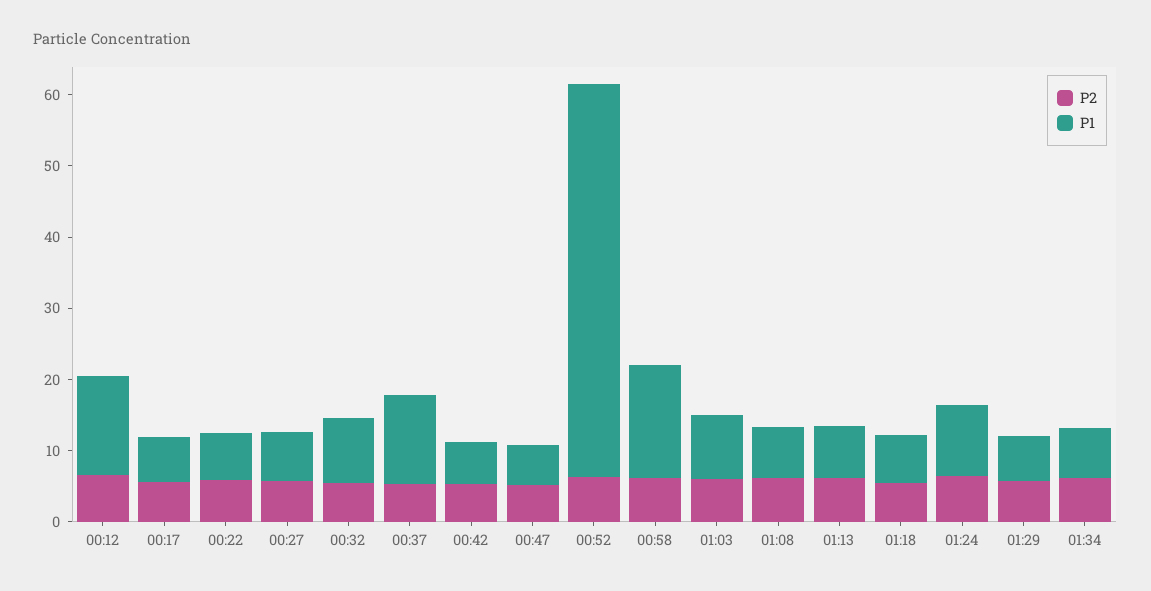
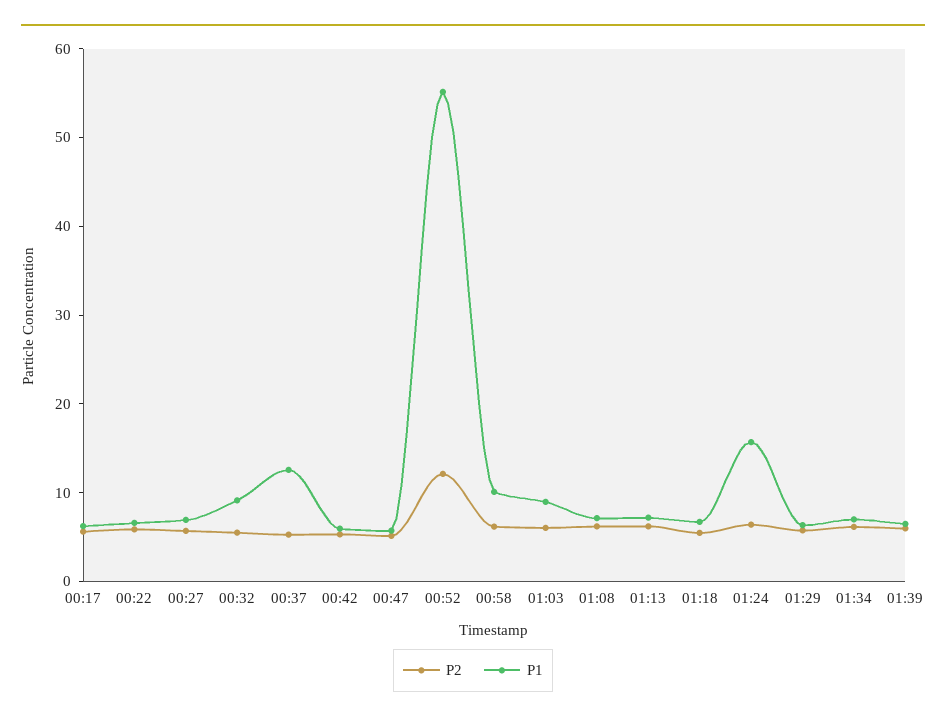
P2, 00:12: 6 -> none
P1, 00:12: 14 -> none
P2, 00:52: 6 -> 12
P1, 00:58: 16 -> 10
P1, 01:24: 10 -> 16
P2, 01:39: none -> 6
P1, 01:39: none -> 6

